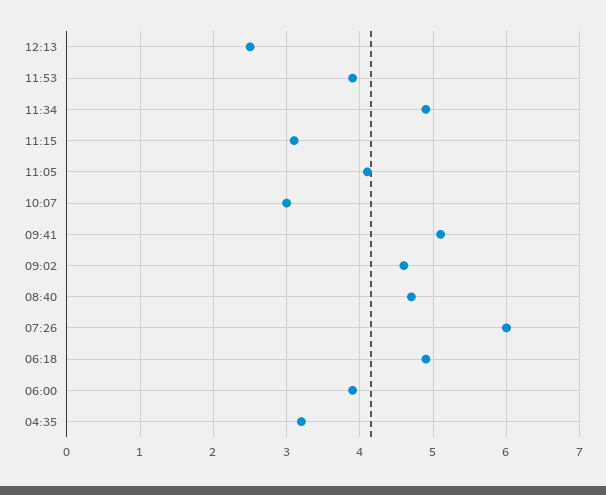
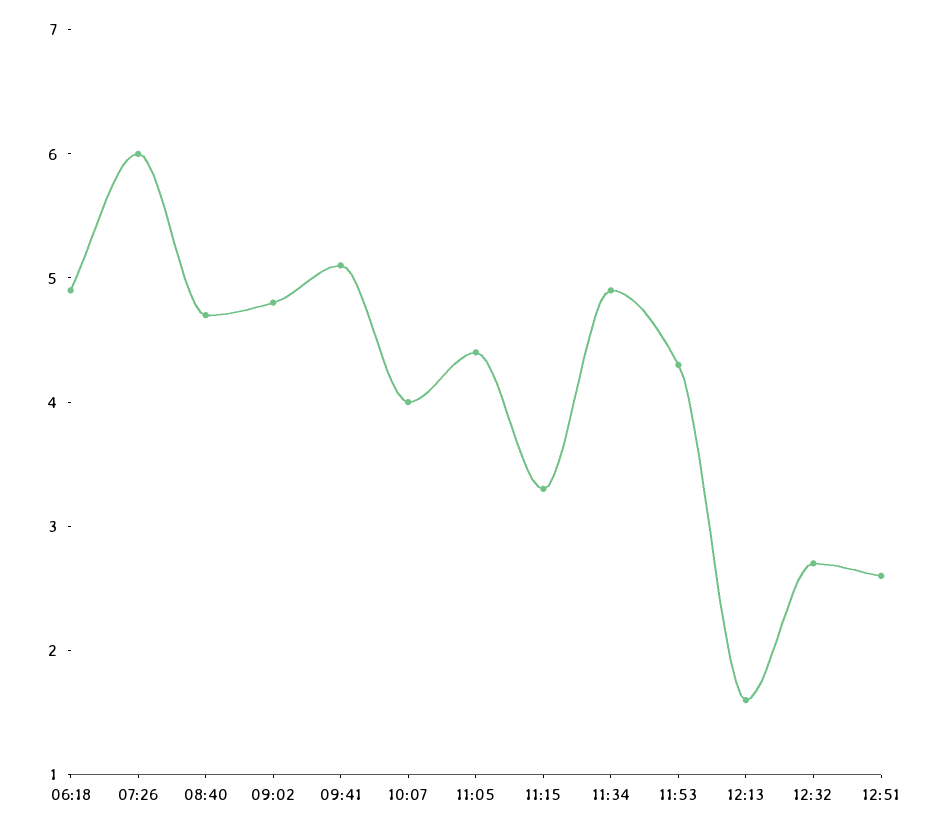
12:13: 2.5 -> 1.6
11:53: 3.9 -> 4.3
11:15: 3.1 -> 3.3
11:05: 4.1 -> 4.4
10:07: 3 -> 4
09:02: 4.6 -> 4.8
06:00: 3.9 -> none
04:35: 3.2 -> none
12:32: none -> 2.7
12:51: none -> 2.6

